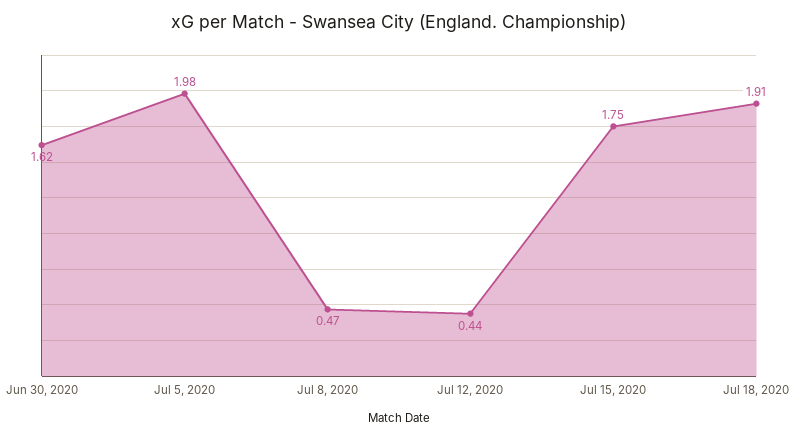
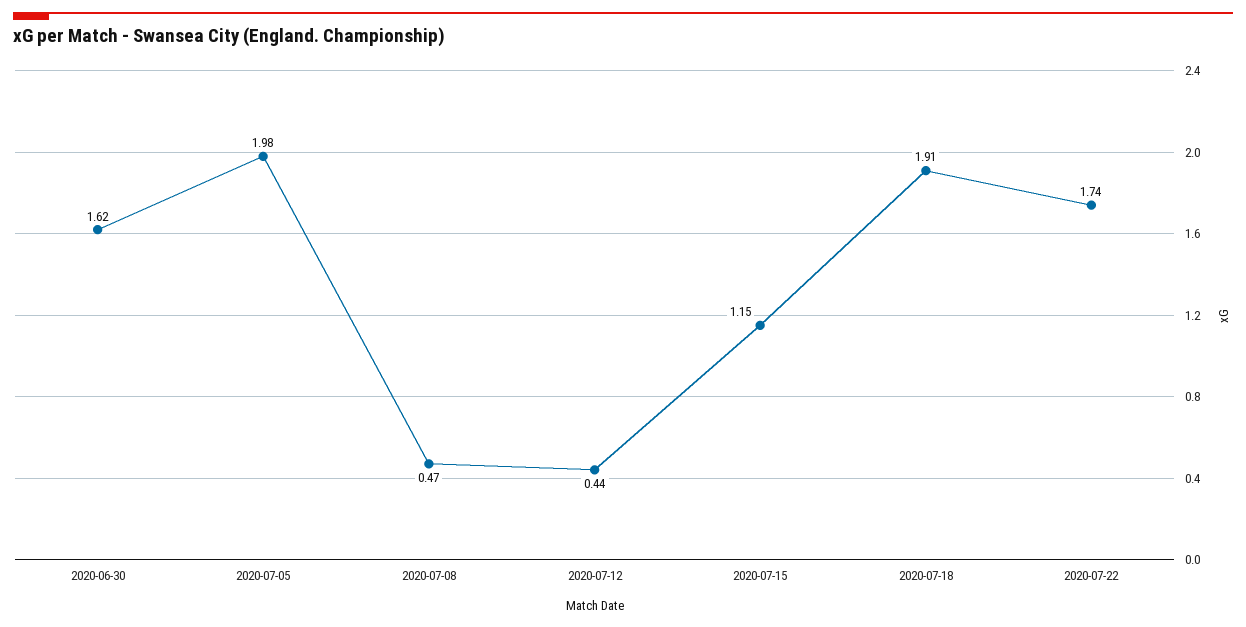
Jul 15, 2020: 1.75 -> 1.15
2020-07-22: none -> 1.74

